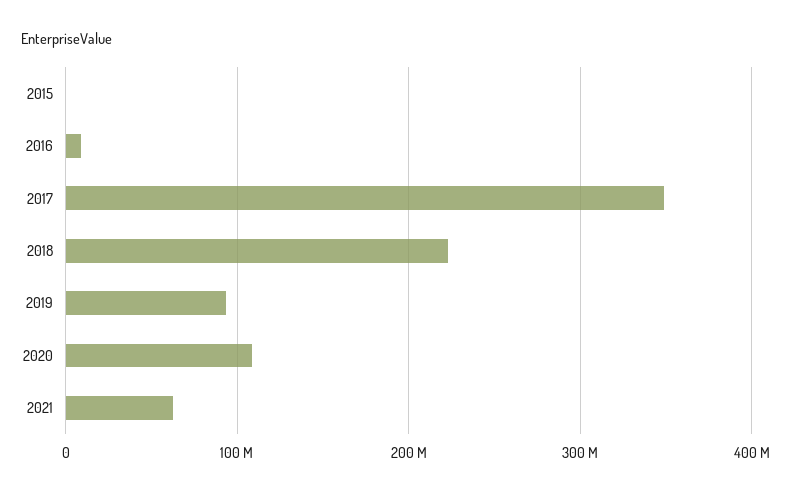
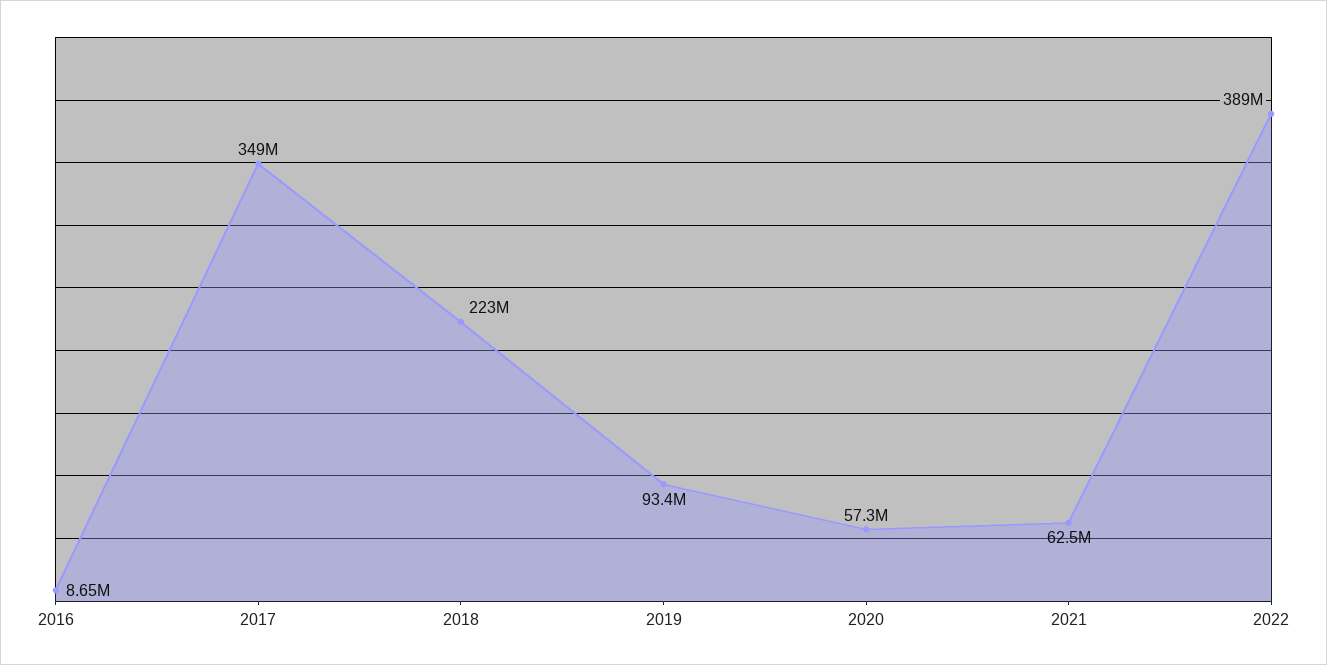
2015: 0 -> none
2020: 110000000 -> 57300000
2022: none -> 389000000

